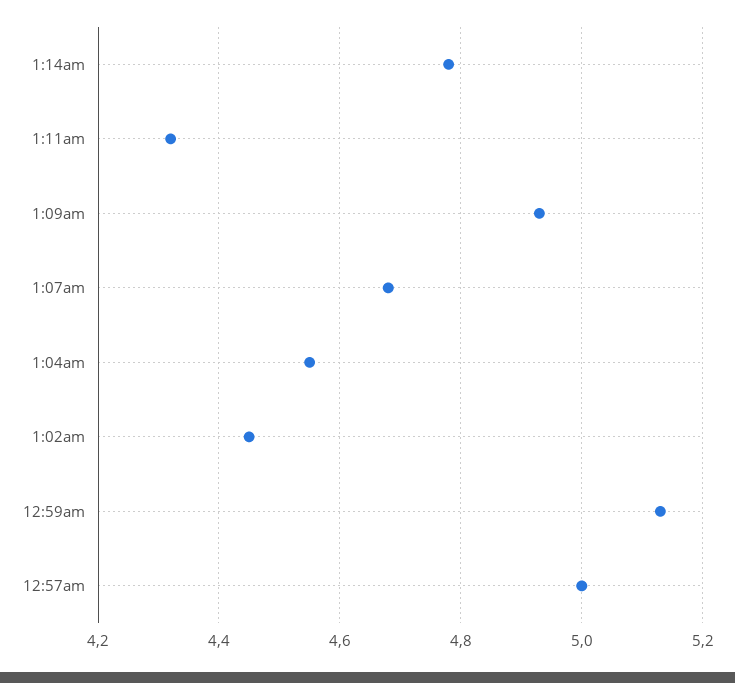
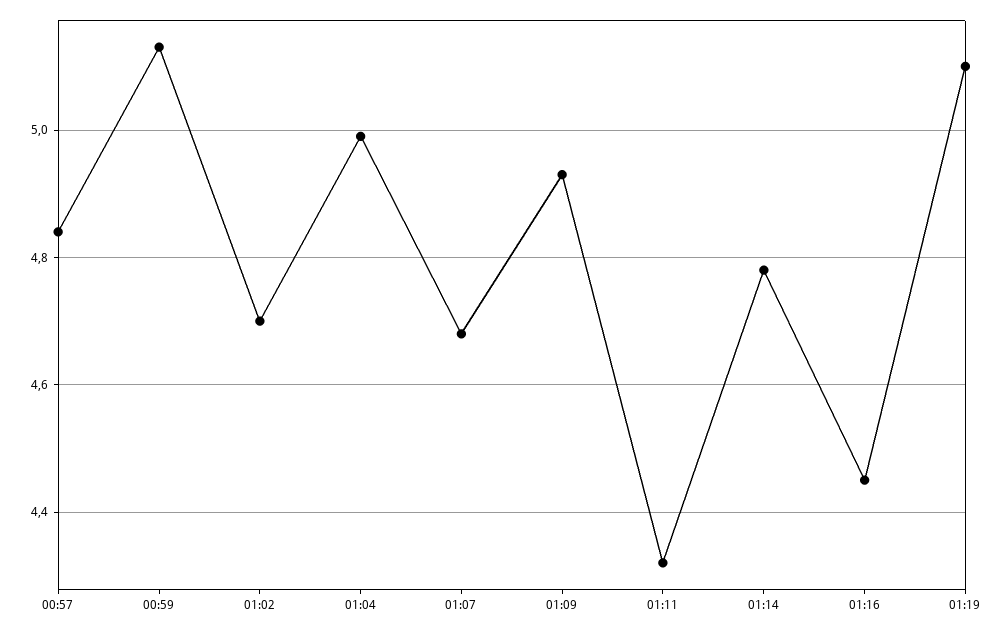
1:04am: 4.55 -> 5
1:02am: 4.45 -> 4.7
12:57am: 5 -> 4.85
01:16: none -> 4.45
01:19: none -> 5.1

